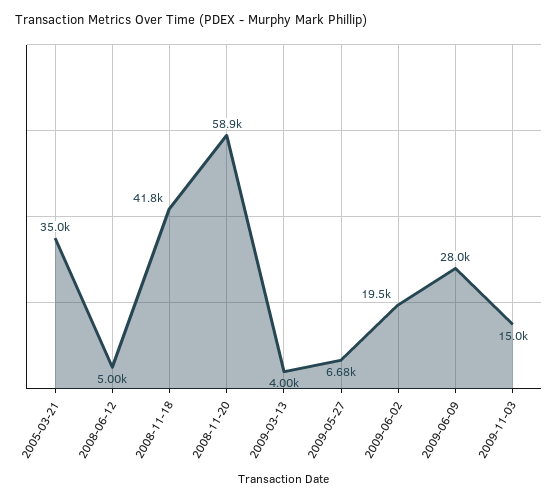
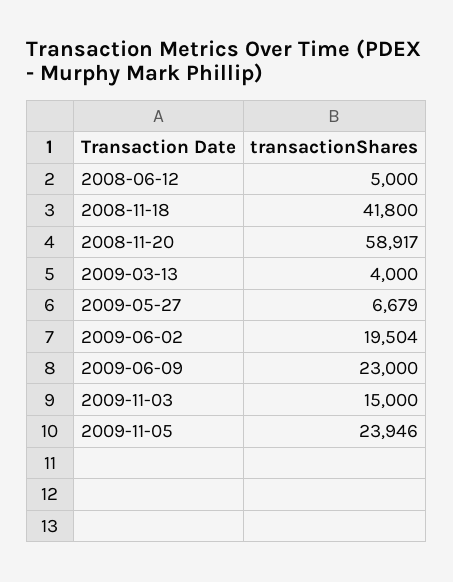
2005-03-21: 35000 -> none
2009-06-09: 28000 -> 23000
2009-11-05: none -> 23946

